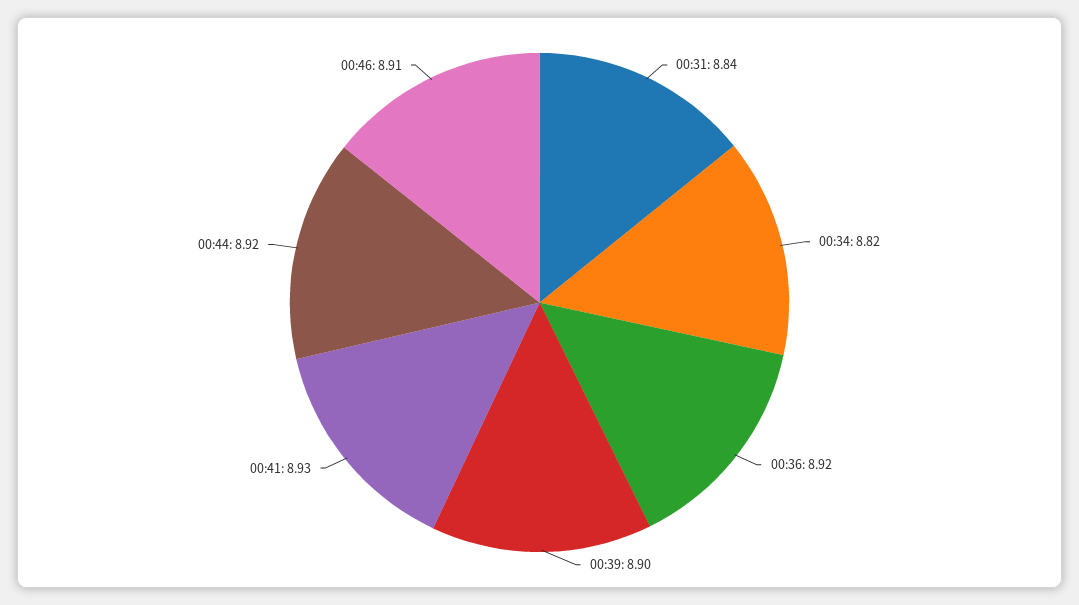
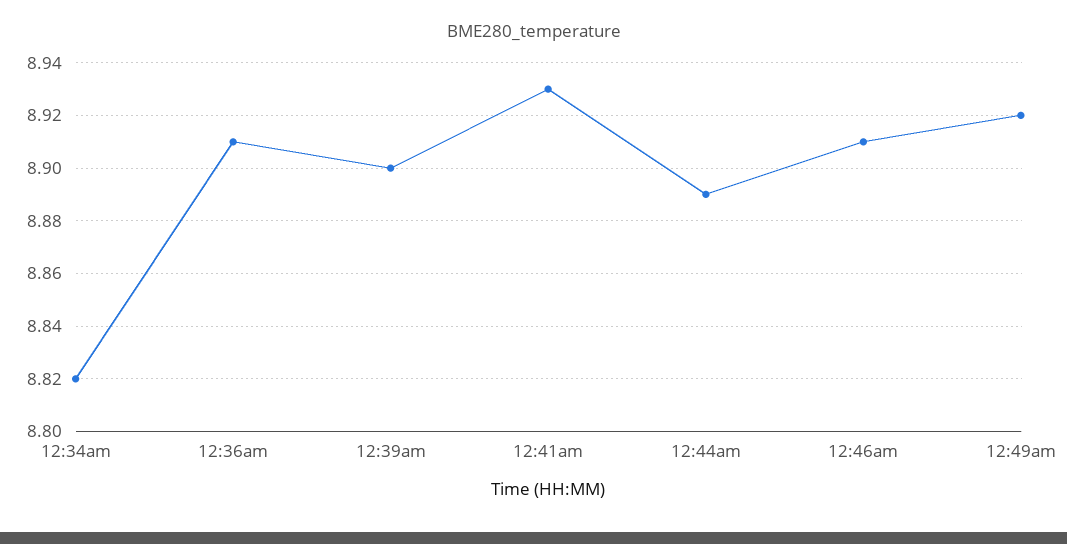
00:31: 8.84 -> none
00:36: 8.92 -> 8.91
00:44: 8.92 -> 8.89
12:49am: none -> 8.92

